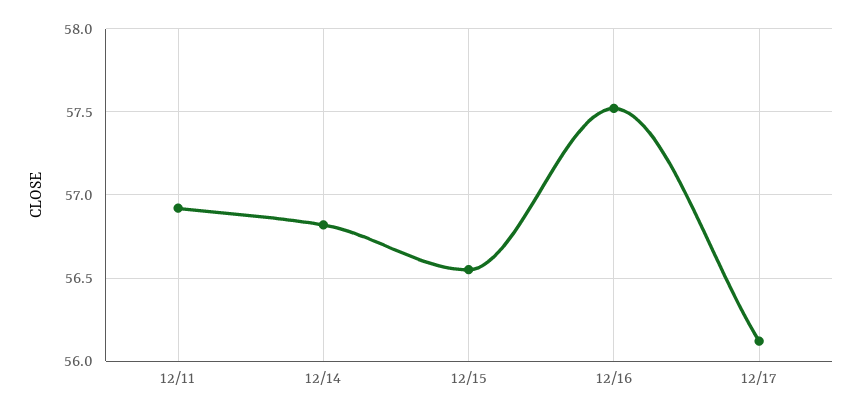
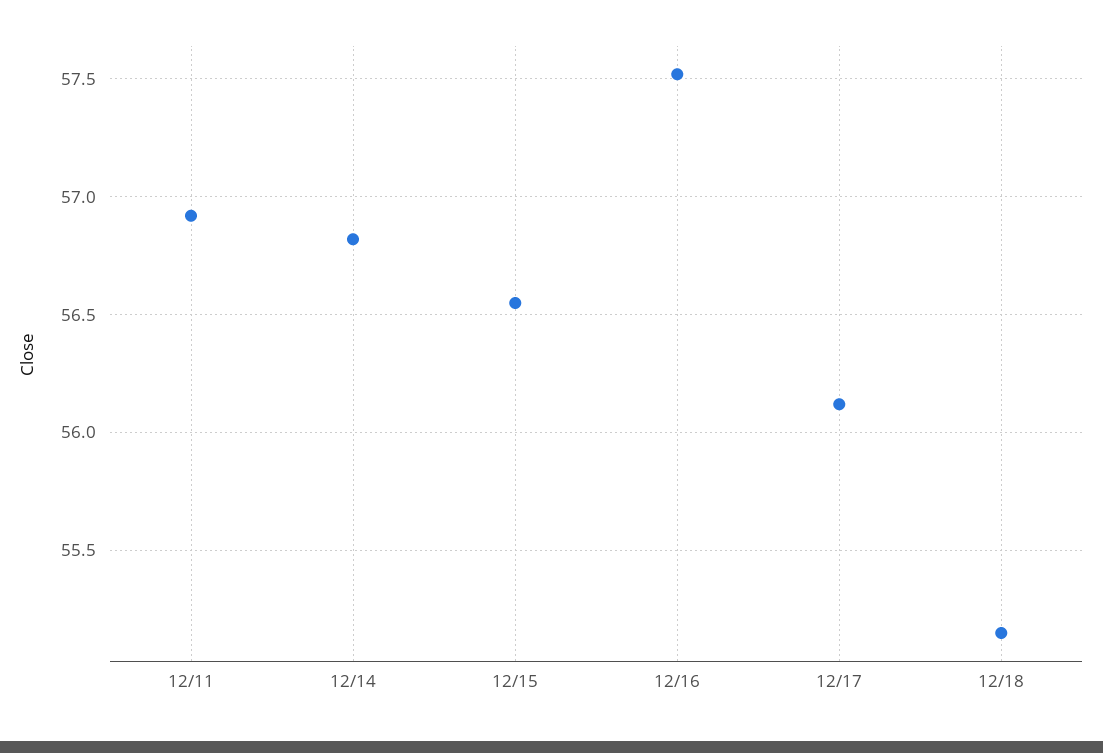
12/18: none -> 55.15

